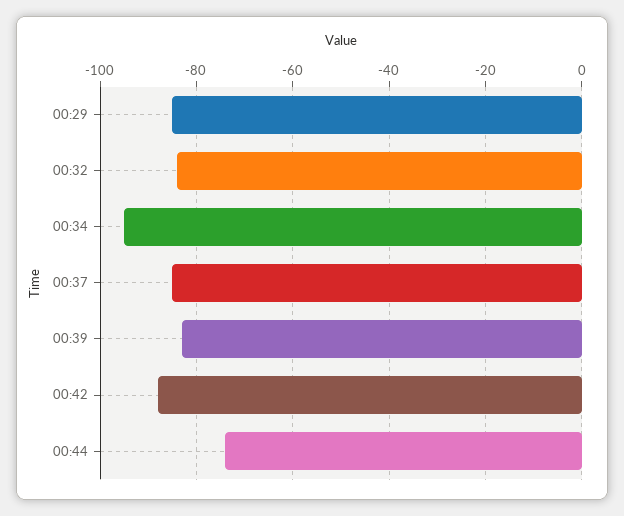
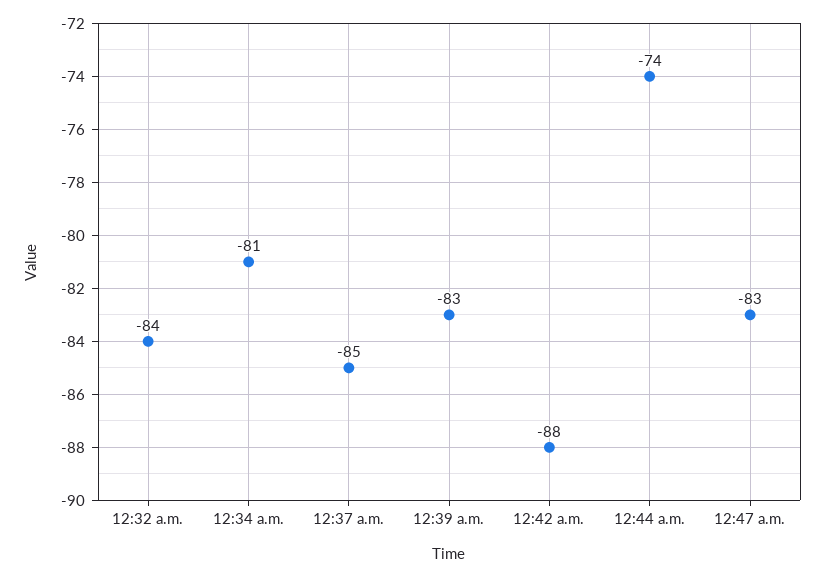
00:29: -85 -> none
00:34: -95 -> -81
12:47 a.m.: none -> -83

